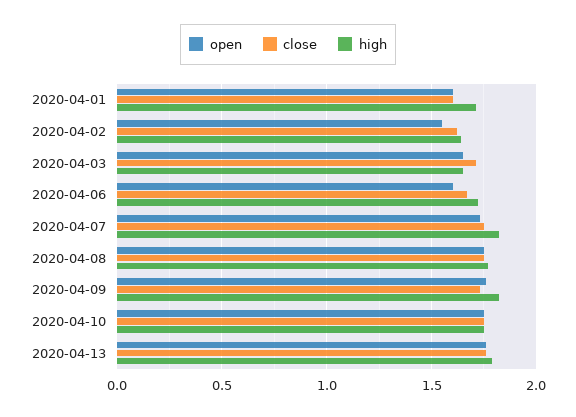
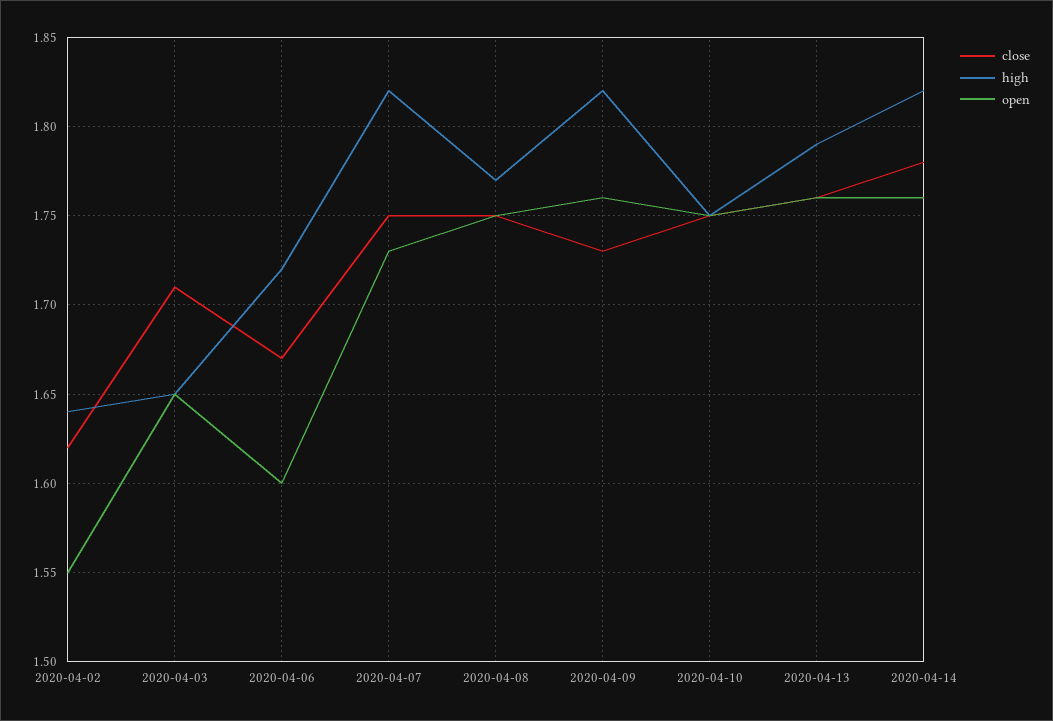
open, 2020-04-01: 1.6 -> none
close, 2020-04-01: 1.6 -> none
high, 2020-04-01: 1.7 -> none
close, 2020-04-14: none -> 1.78
high, 2020-04-14: none -> 1.82
open, 2020-04-14: none -> 1.76

